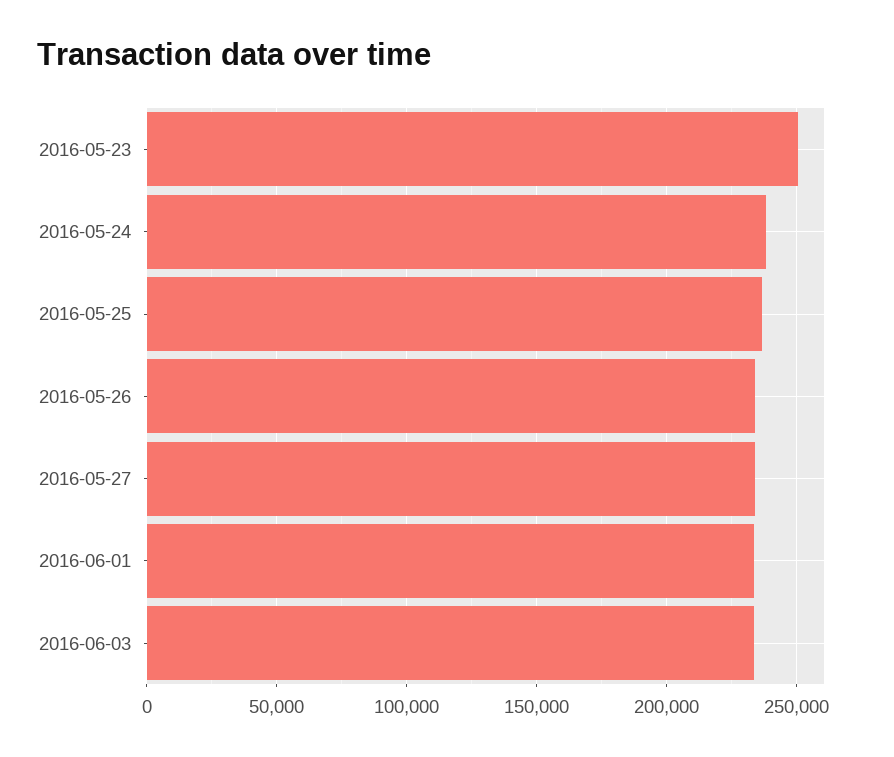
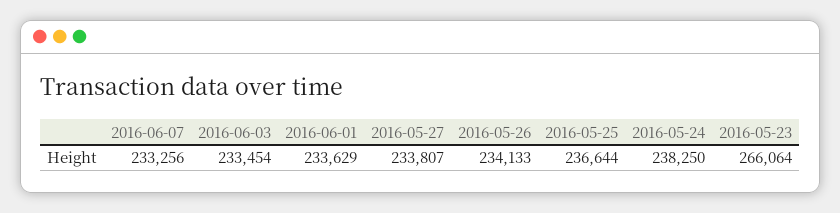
2016-05-23: 250000 -> 266064
2016-06-07: none -> 233256

